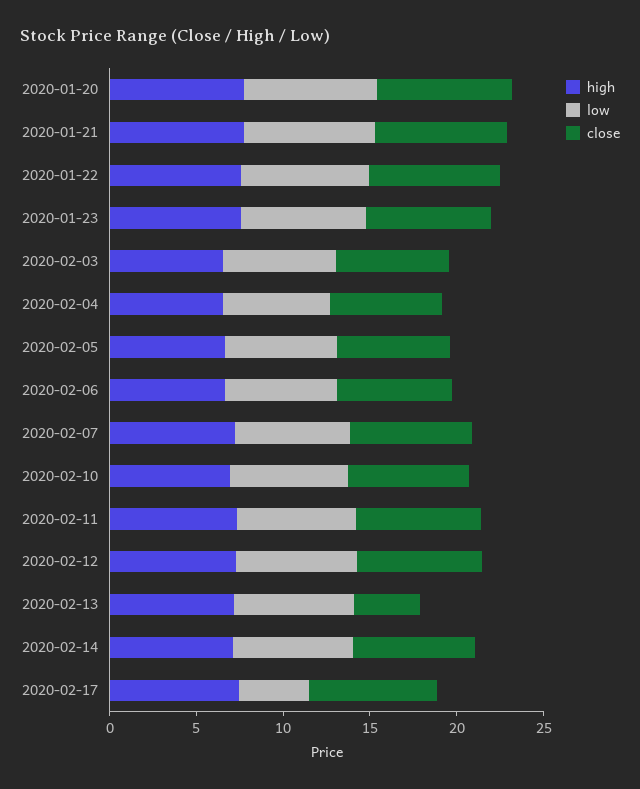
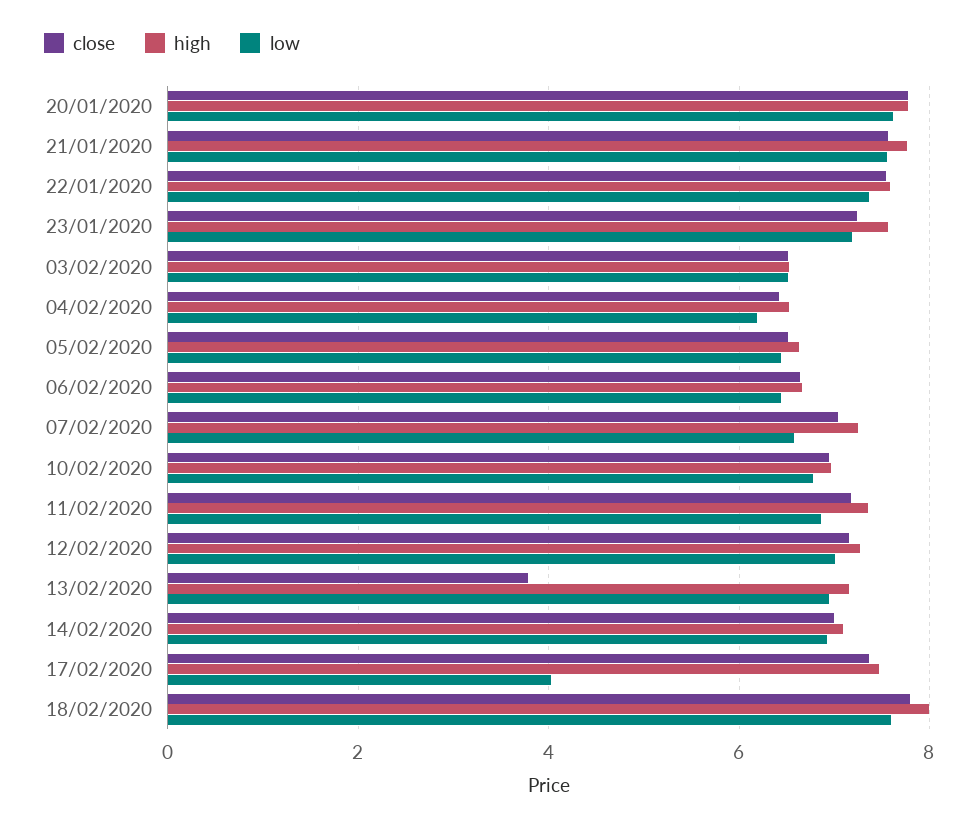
close, 18/02/2020: none -> 7.8
high, 18/02/2020: none -> 8
low, 18/02/2020: none -> 7.6

